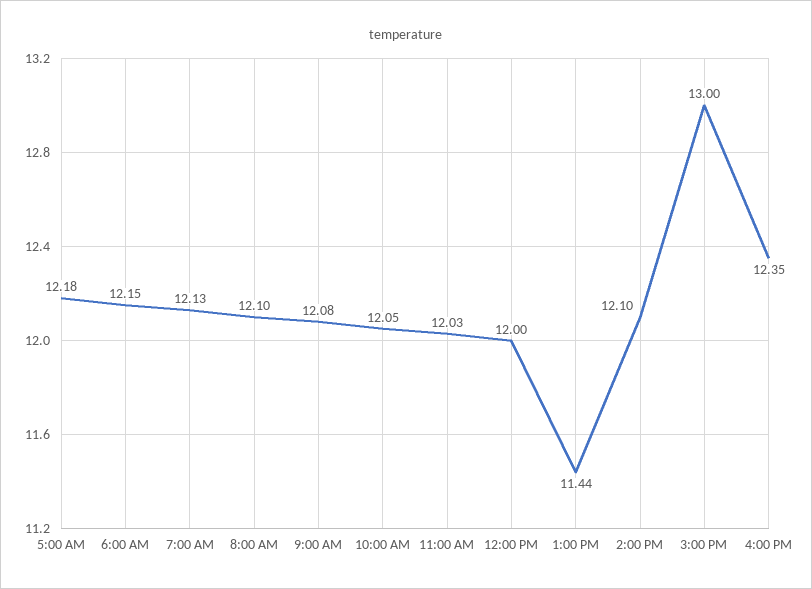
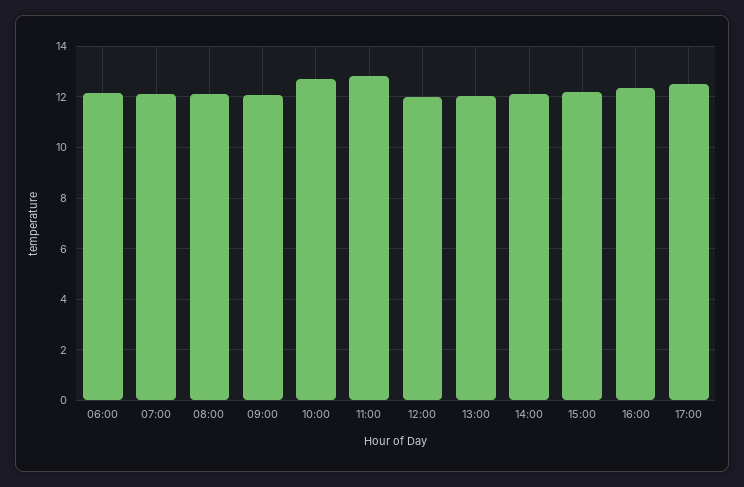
5:00 AM: 12.18 -> none
10:00 AM: 12.05 -> 12.75
11:00 AM: 12.03 -> 12.75
1:00 PM: 11.44 -> 12
3:00 PM: 13 -> 12.25
17:00: none -> 12.5

